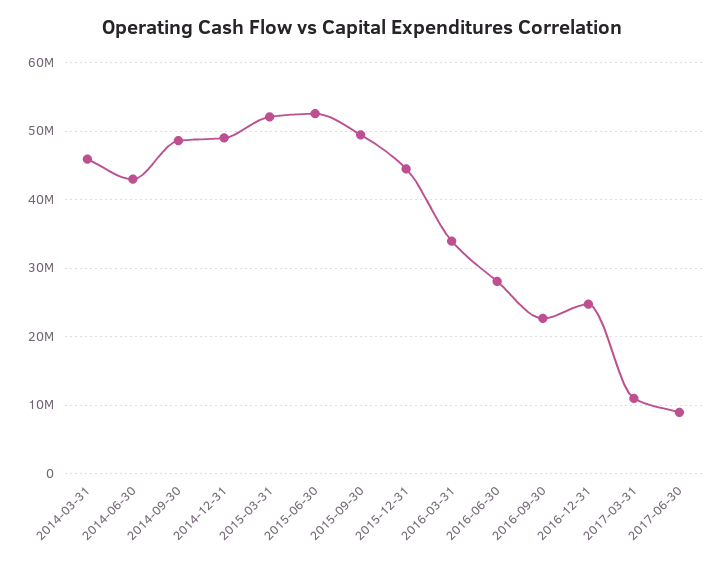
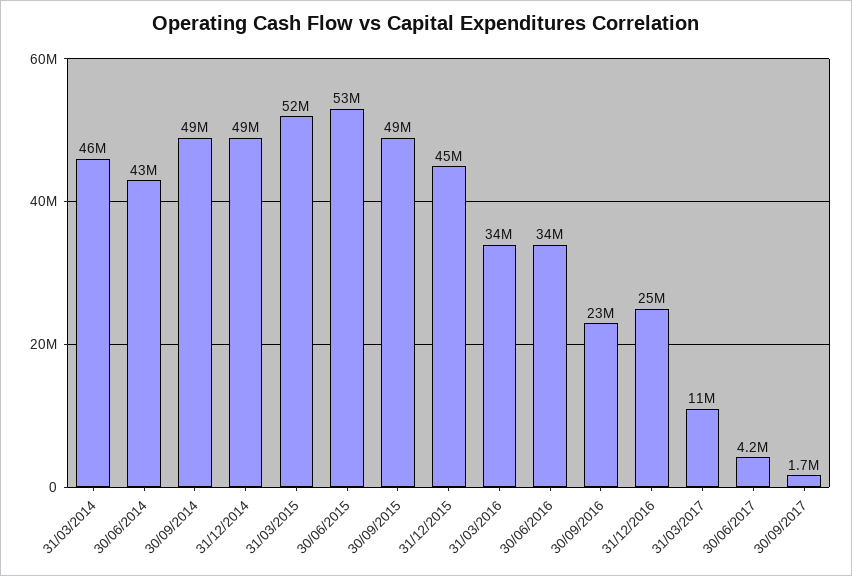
2016-06-30: 28000000 -> 34000000
2017-06-30: 9000000 -> 4200000
30/09/2017: none -> 1700000

